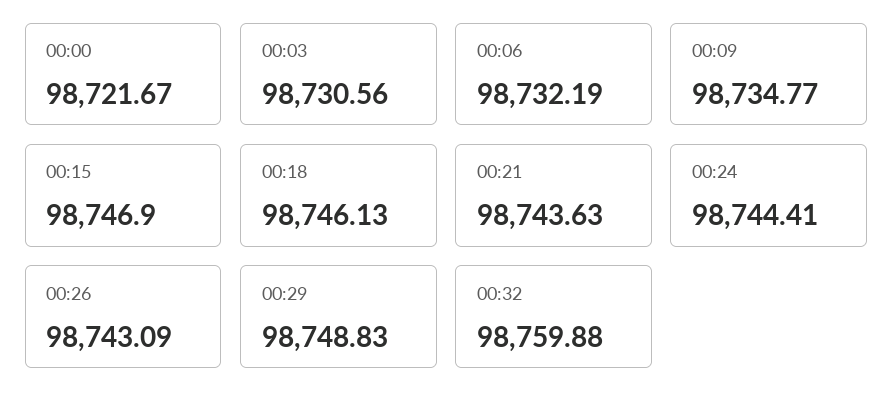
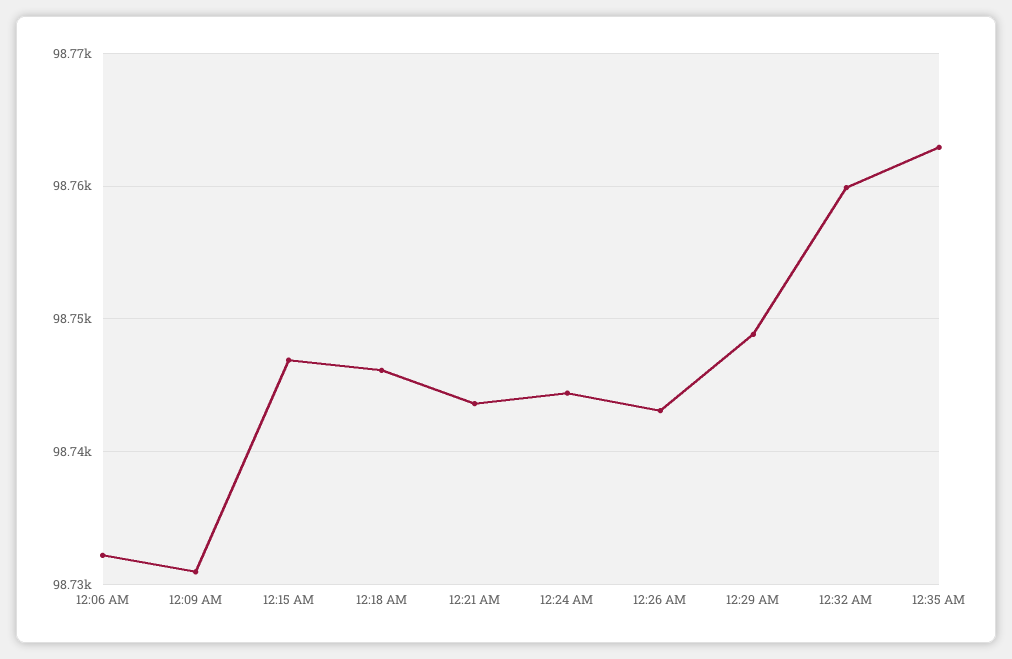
00:00: 98721.67 -> none
00:03: 98730.56 -> none
00:09: 98734.77 -> 98731
12:35 AM: none -> 98763

